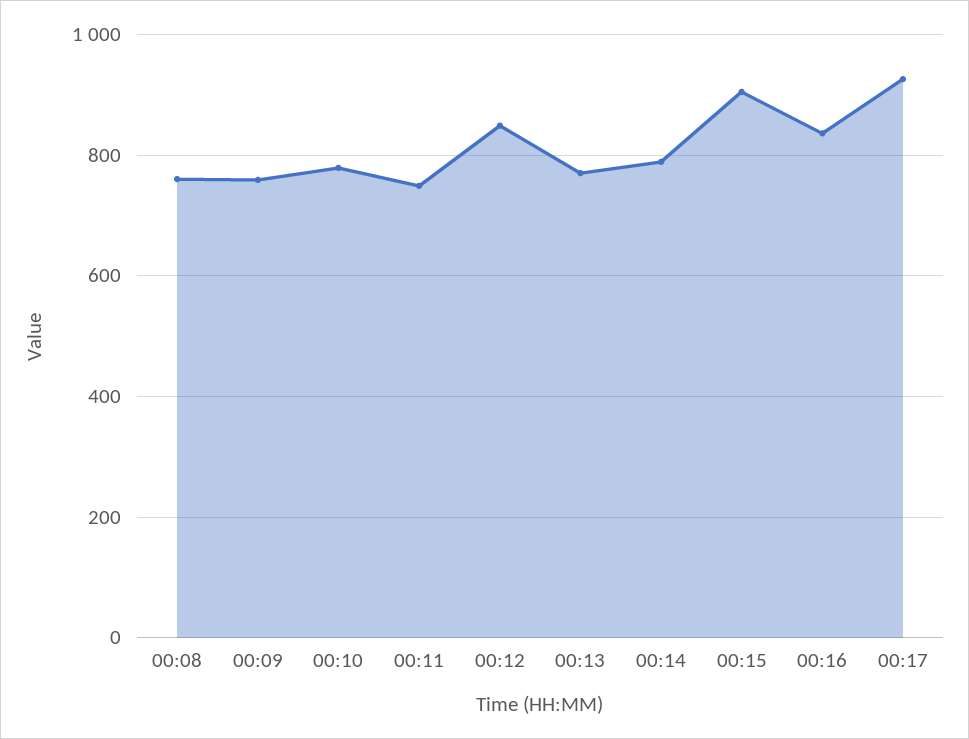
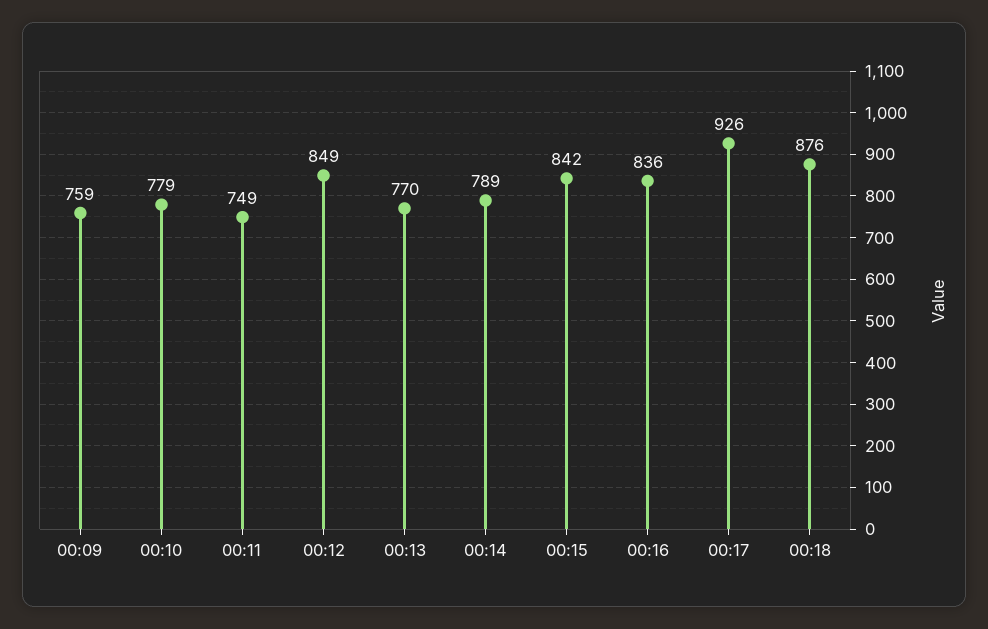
00:08: 760 -> none
00:15: 900 -> 842
00:18: none -> 876

